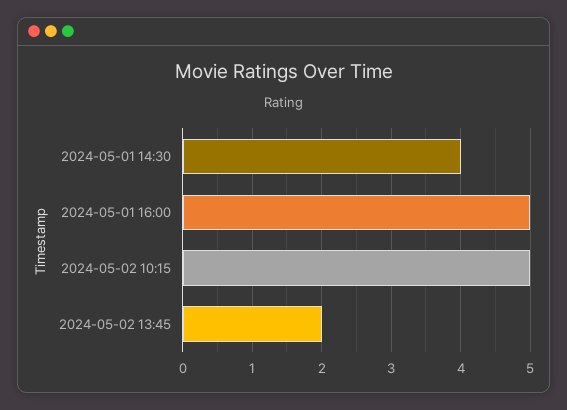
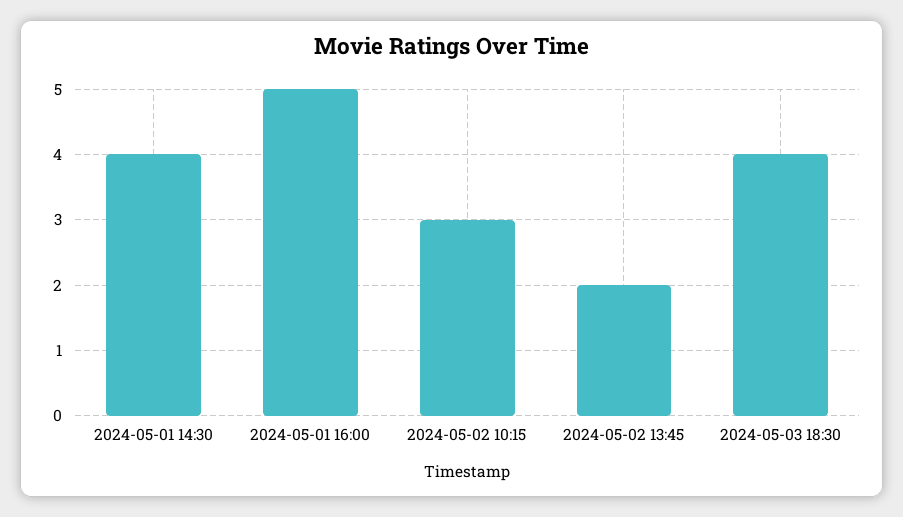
2024-05-02 10:15: 5 -> 3
2024-05-03 18:30: none -> 4

